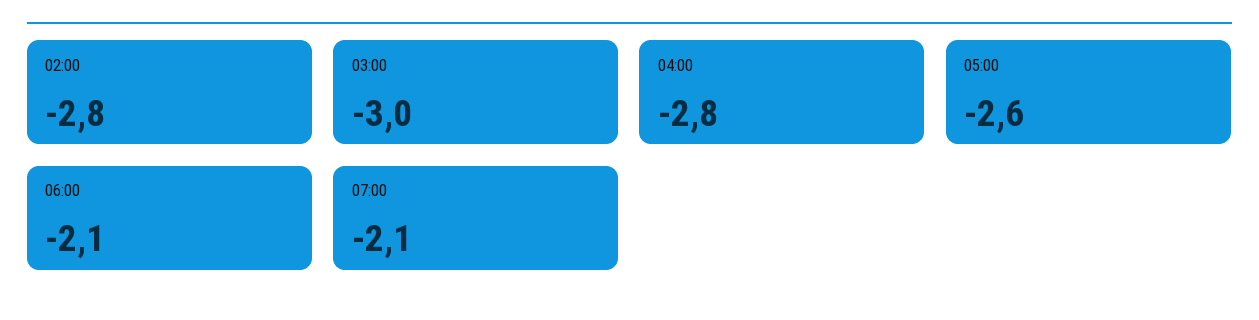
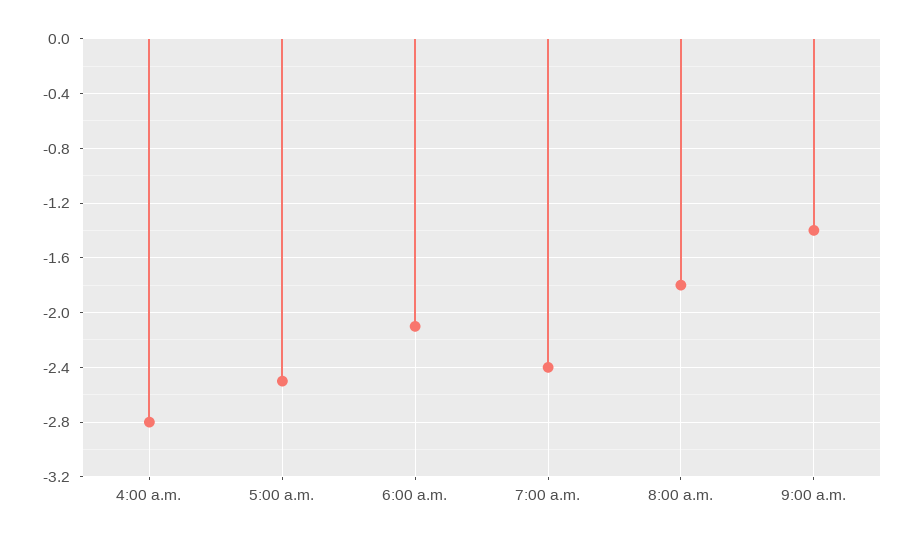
02:00: -2.8 -> none
03:00: -3 -> none
05:00: -2.6 -> -2.5
07:00: -2.1 -> -2.4
8:00 a.m.: none -> -1.8
9:00 a.m.: none -> -1.4

